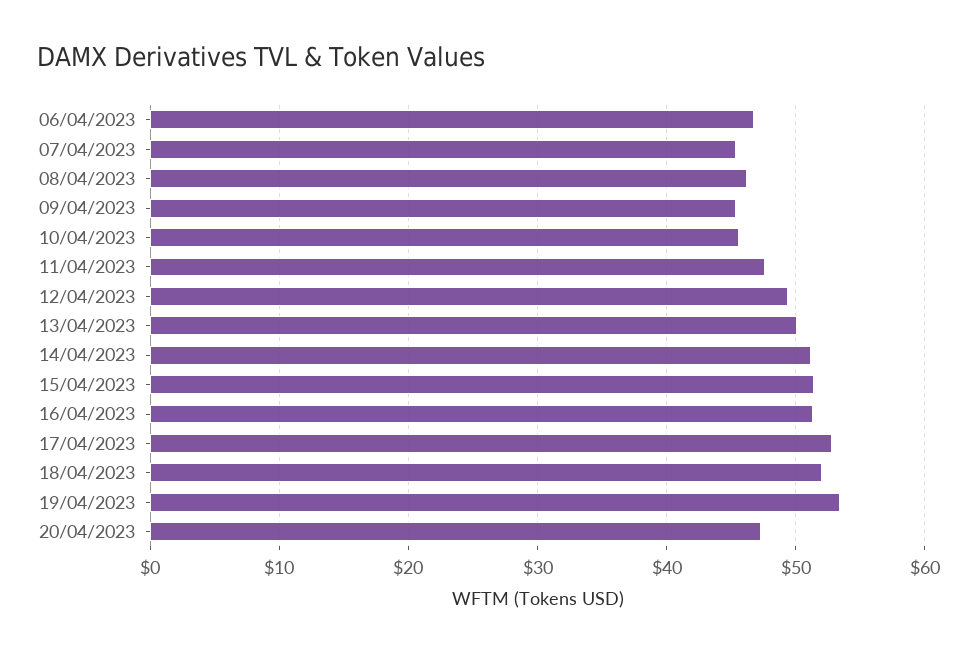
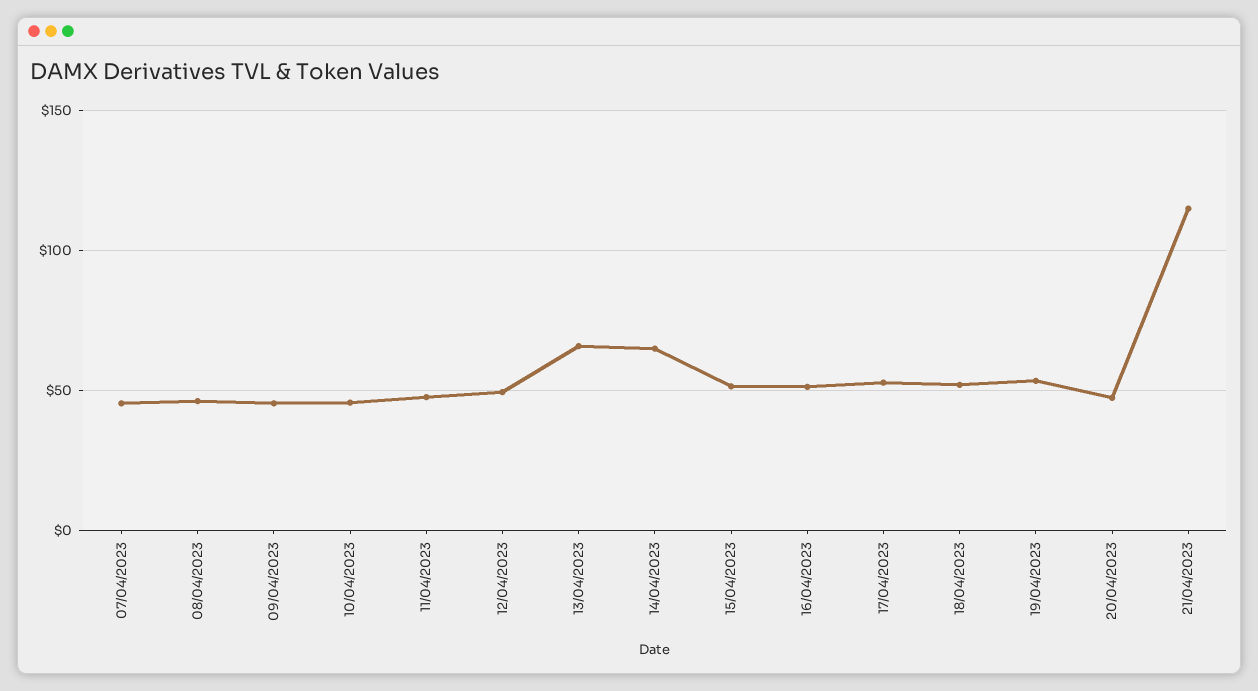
06/04/2023: 47 -> none
13/04/2023: 50 -> 65
14/04/2023: 51 -> 65
21/04/2023: none -> 115

